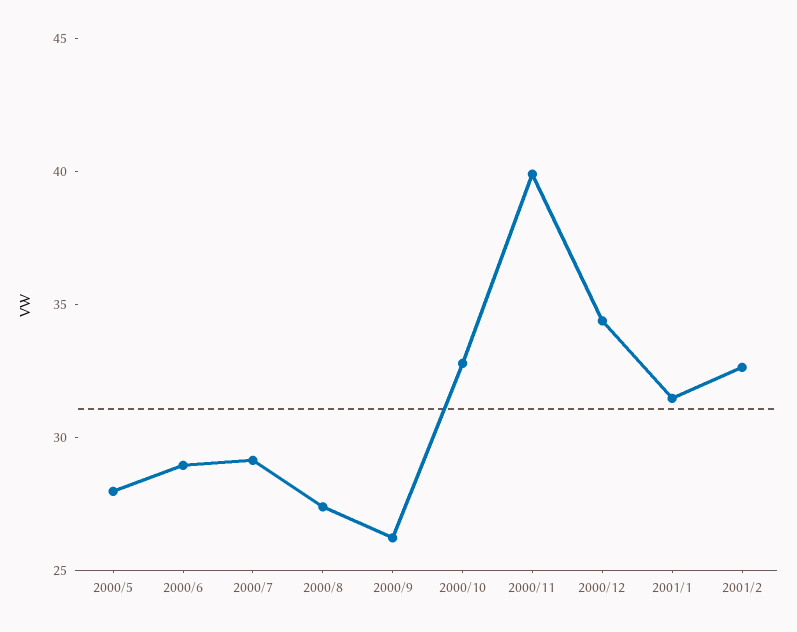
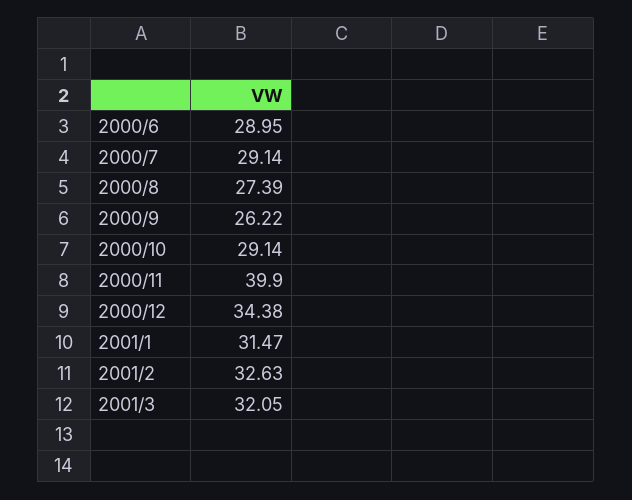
2000/5: 28 -> none
2000/10: 33 -> 29.14
2001/3: none -> 32.05

